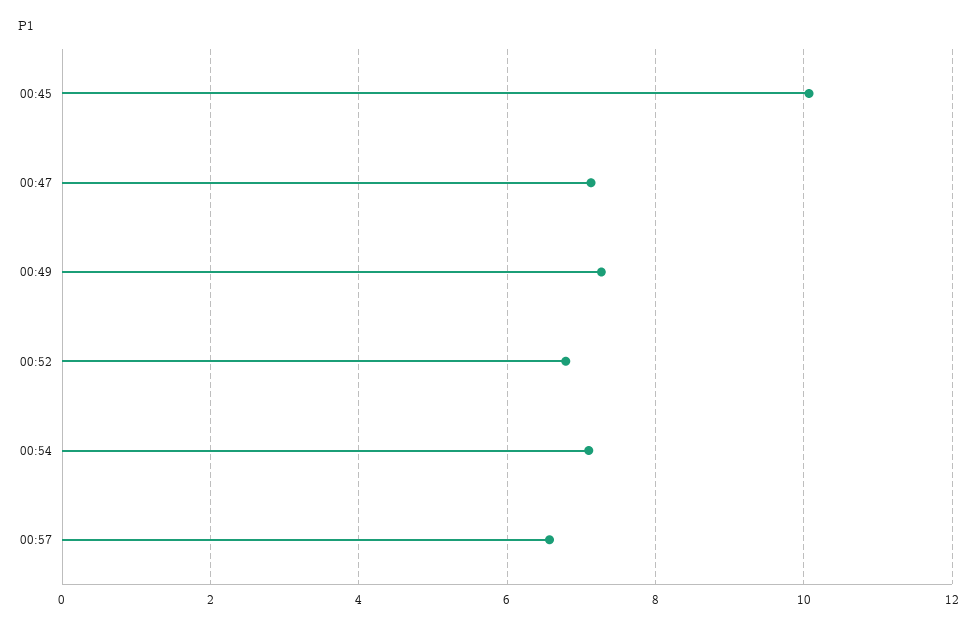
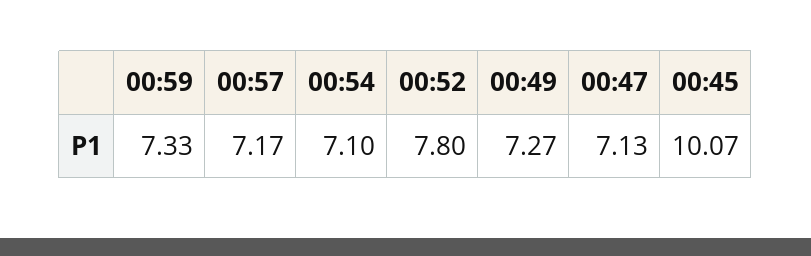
00:52: 6.8 -> 7.8
00:57: 6.6 -> 7.17
00:59: none -> 7.33

